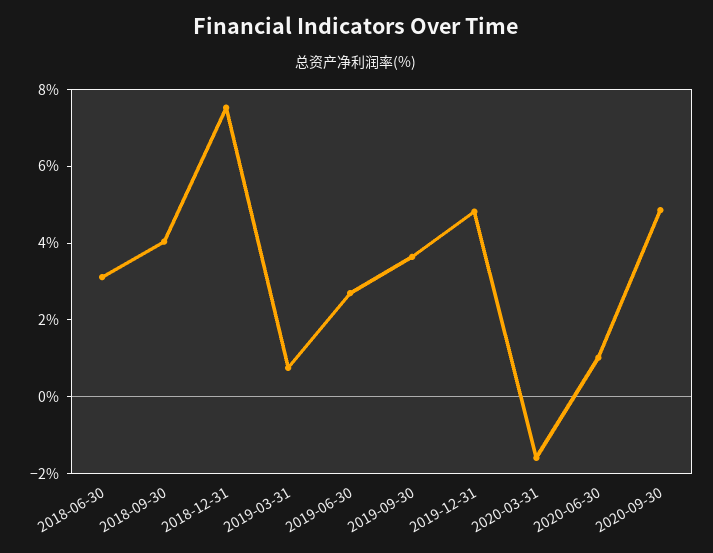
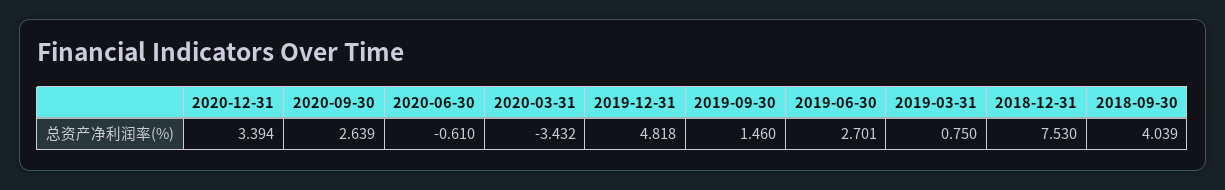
2018-06-30: 3 -> none
2019-09-30: 3.5 -> 1.46
2020-03-31: -1.5 -> -3.432
2020-06-30: 1 -> -0.61
2020-09-30: 5 -> 2.639
2020-12-31: none -> 3.394

